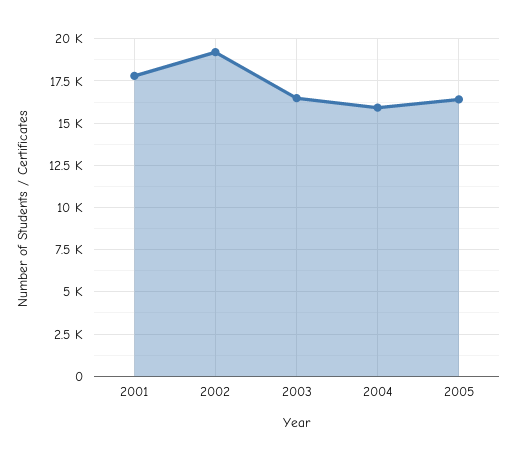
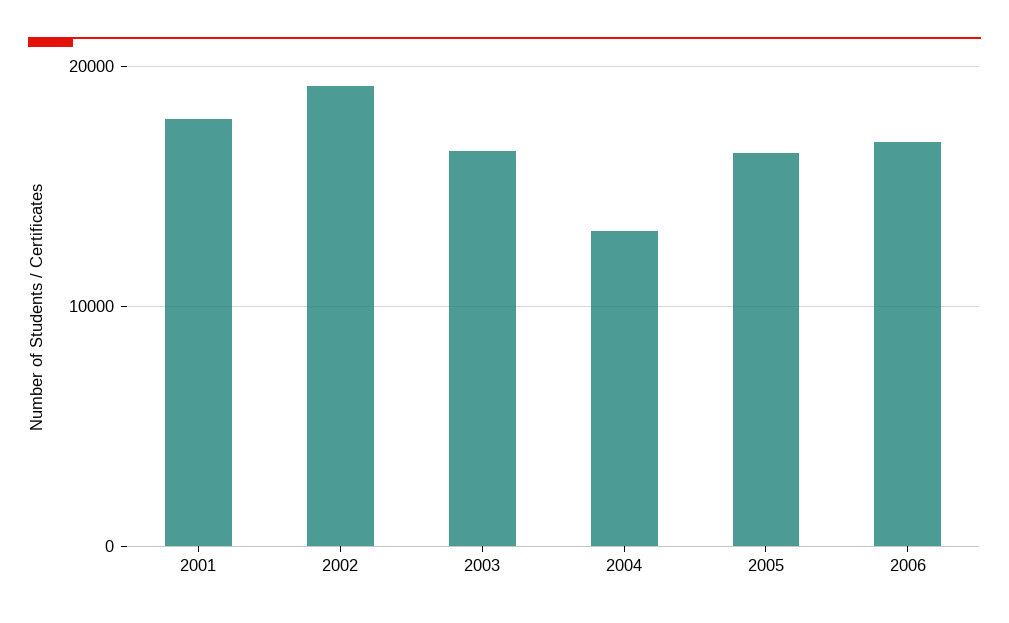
2004: 16000 -> 13000
2006: none -> 17000

